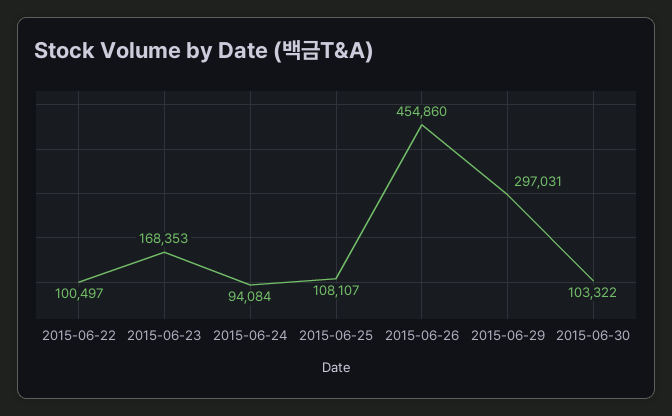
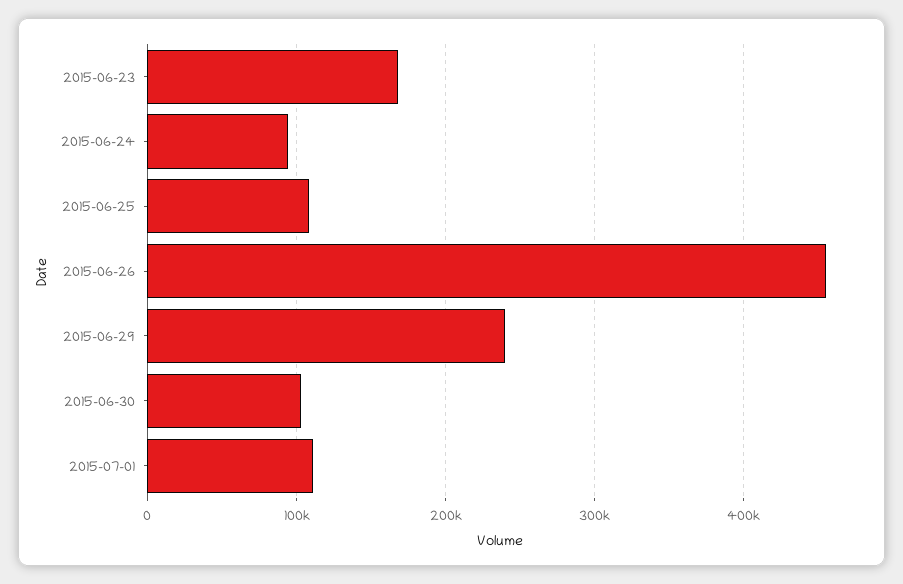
2015-06-22: 100497 -> none
2015-06-29: 297031 -> 240000
2015-07-01: none -> 110000

